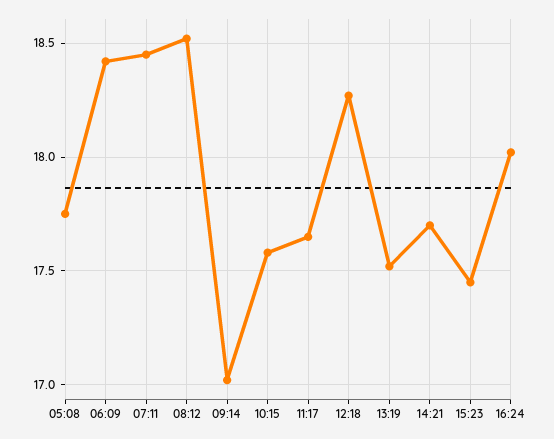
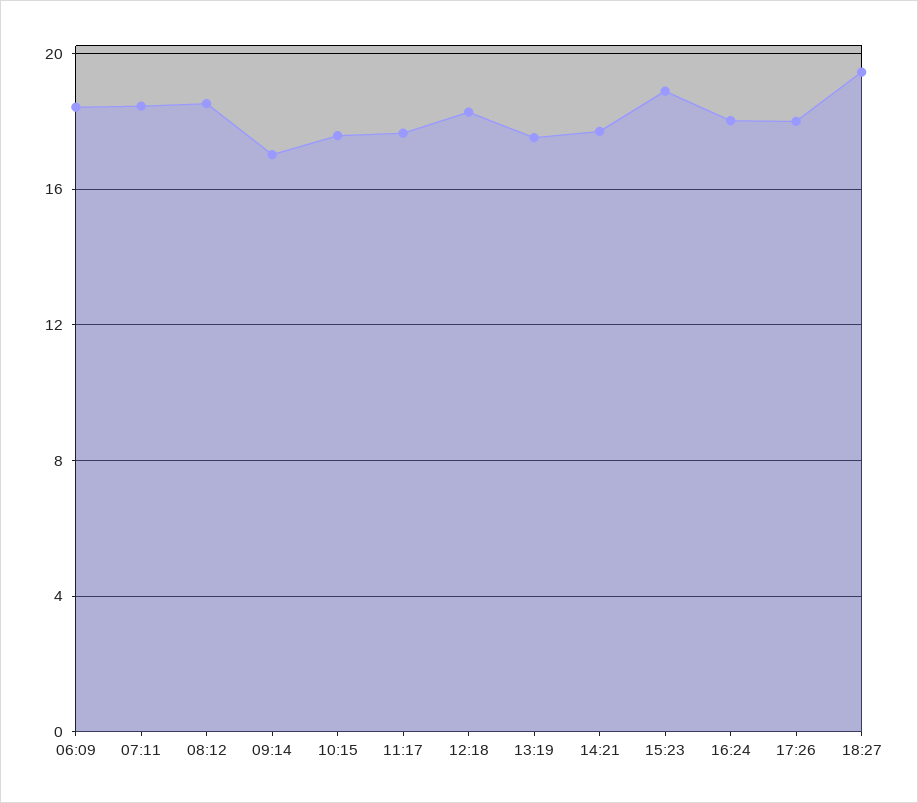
05:08: 17.75 -> none
15:23: 17.45 -> 19
17:26: none -> 18
18:27: none -> 19.5

